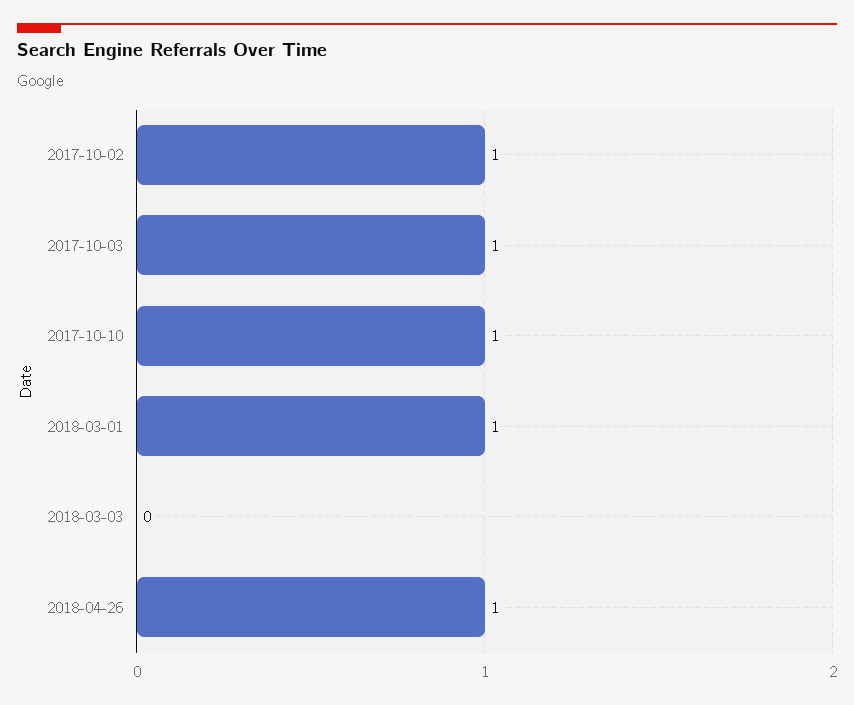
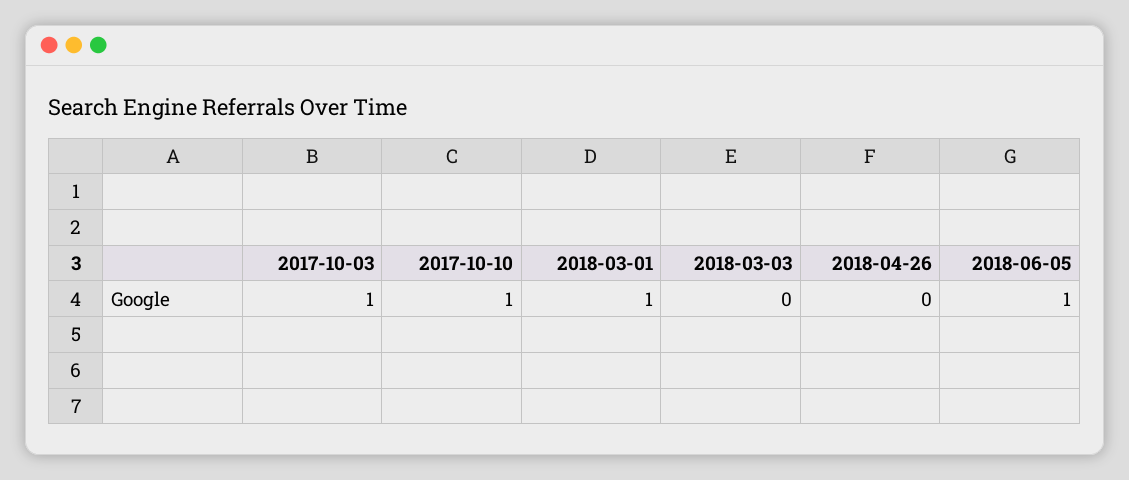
2017-10-02: 1 -> none
2018-04-26: 1 -> 0
2018-06-05: none -> 1

